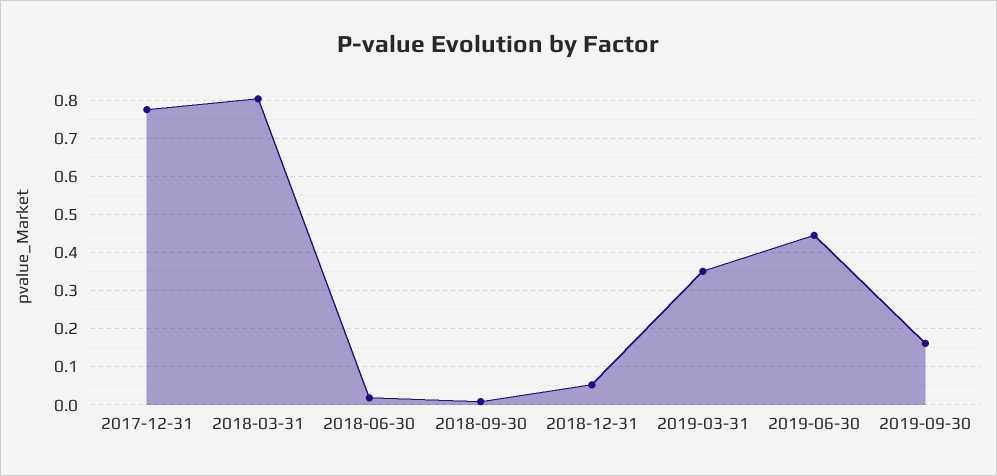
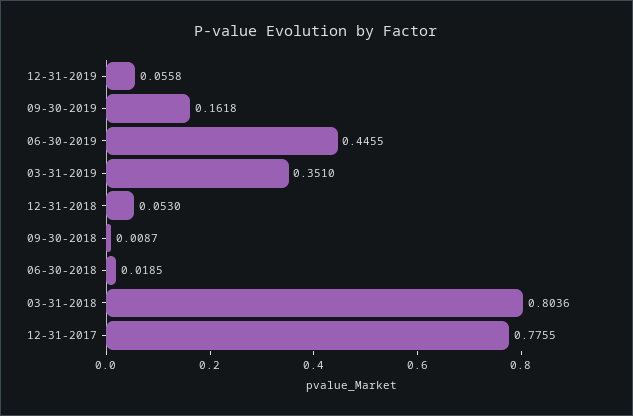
12-31-2019: none -> 0.0558

